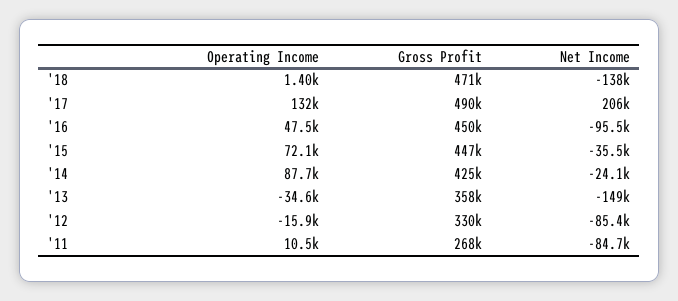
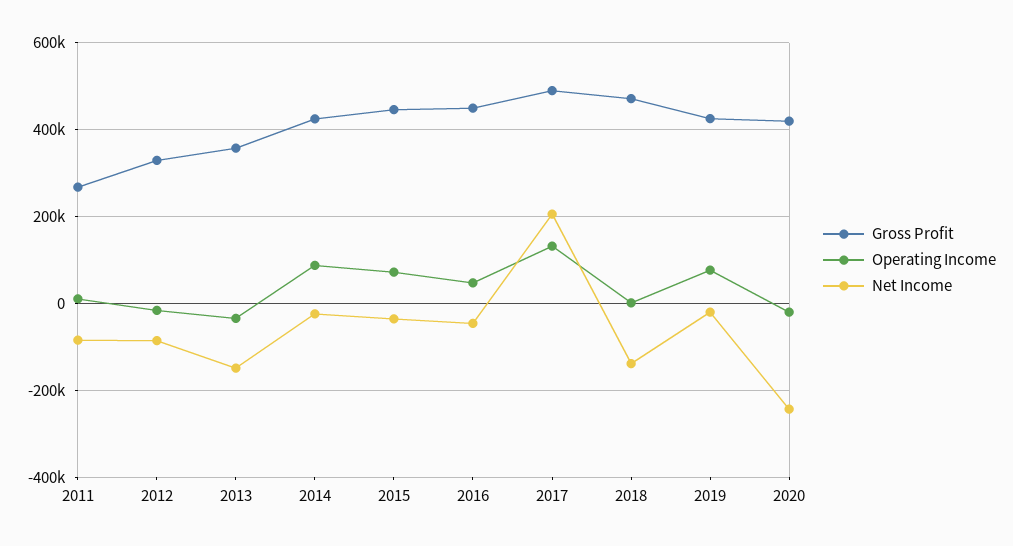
Net Income, '16: -95500 -> -40000
Gross Profit, 2019: none -> 420000
Operating Income, 2019: none -> 80000
Net Income, 2019: none -> -20000
Gross Profit, 2020: none -> 420000
Operating Income, 2020: none -> -20000
Net Income, 2020: none -> -240000

